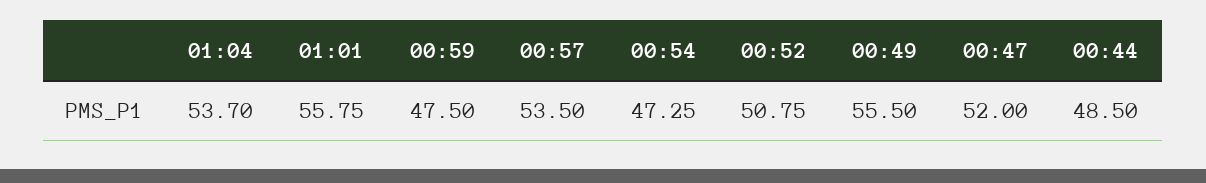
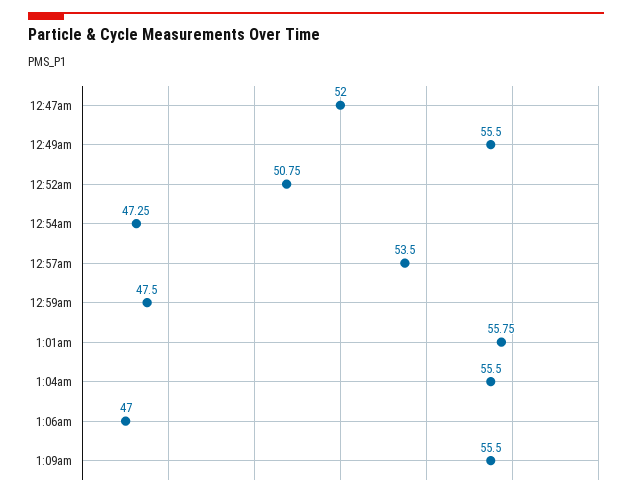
01:04: 53.7 -> 55.5
00:44: 48.5 -> none
1:06am: none -> 47
1:09am: none -> 55.5

